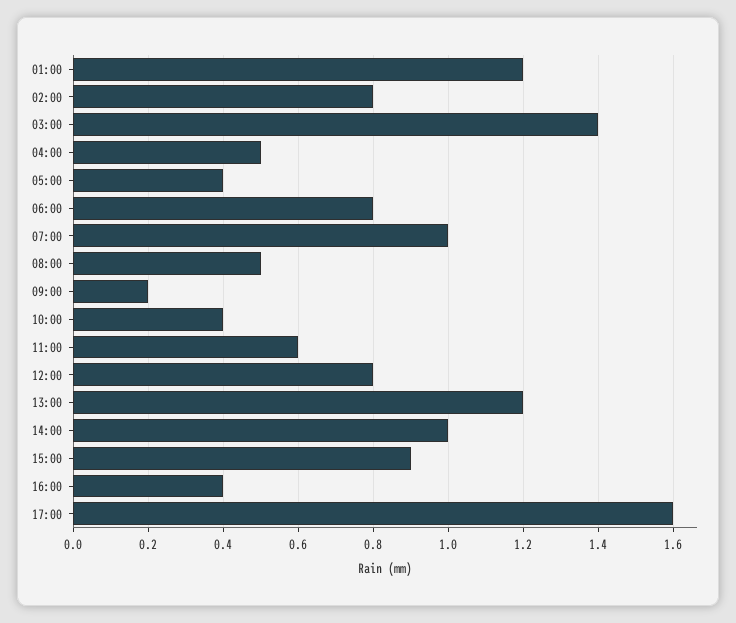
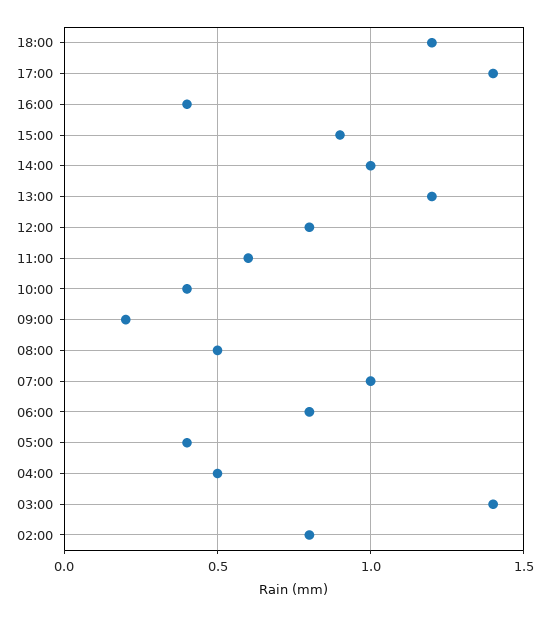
01:00: 1.2 -> none
17:00: 1.6 -> 1.4
18:00: none -> 1.2

